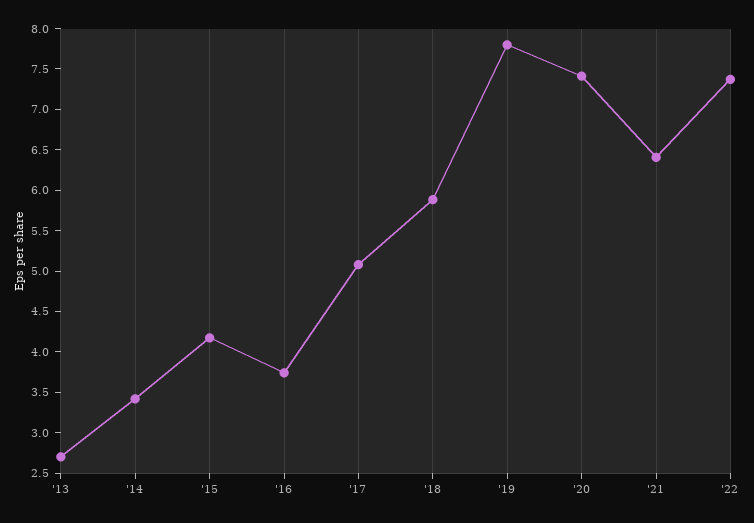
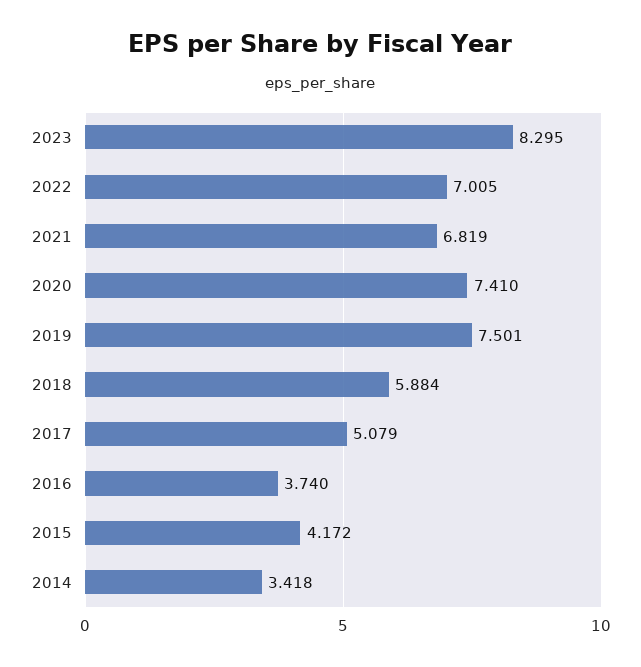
'13: 2.7 -> none
'19: 7.8 -> 7.501
'21: 6.4 -> 6.819
'22: 7.4 -> 7.005
2023: none -> 8.295

